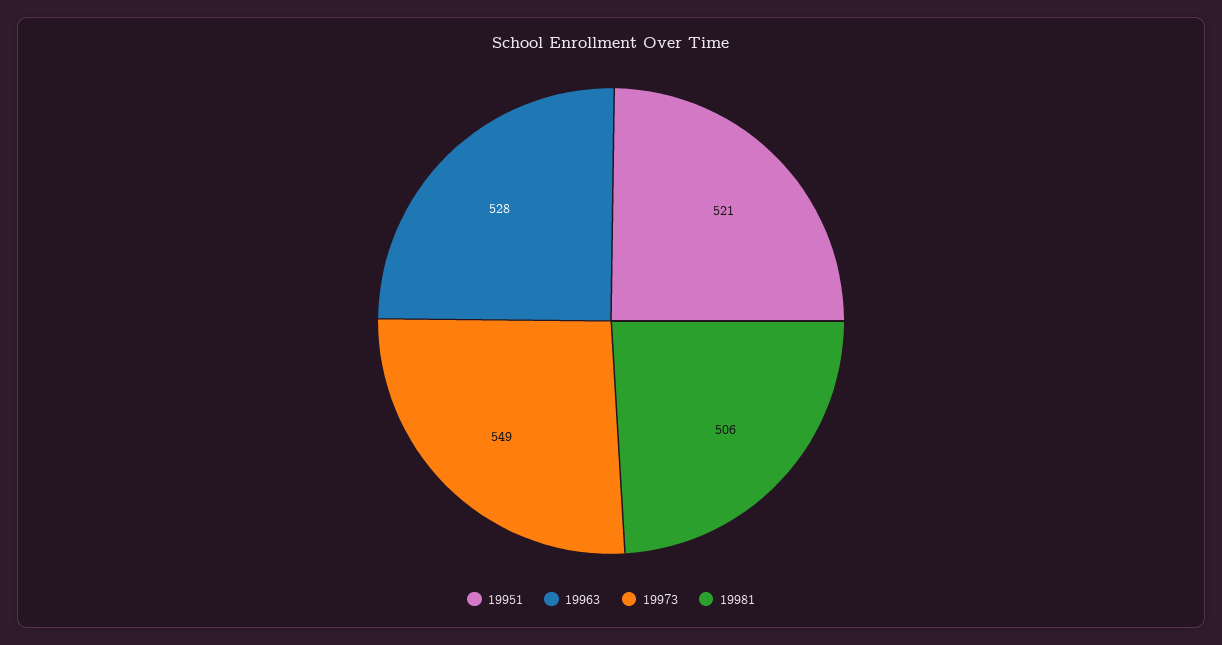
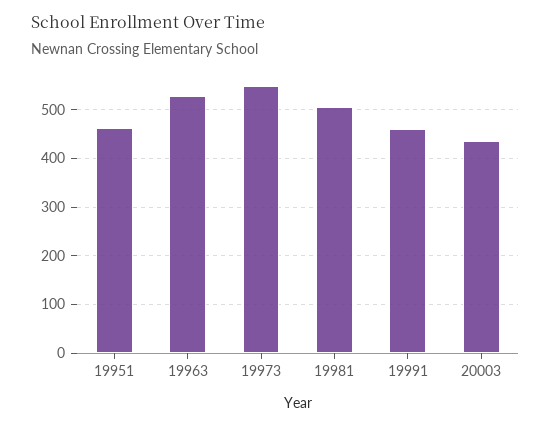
19951: 521 -> 460
19991: none -> 460
20003: none -> 440

